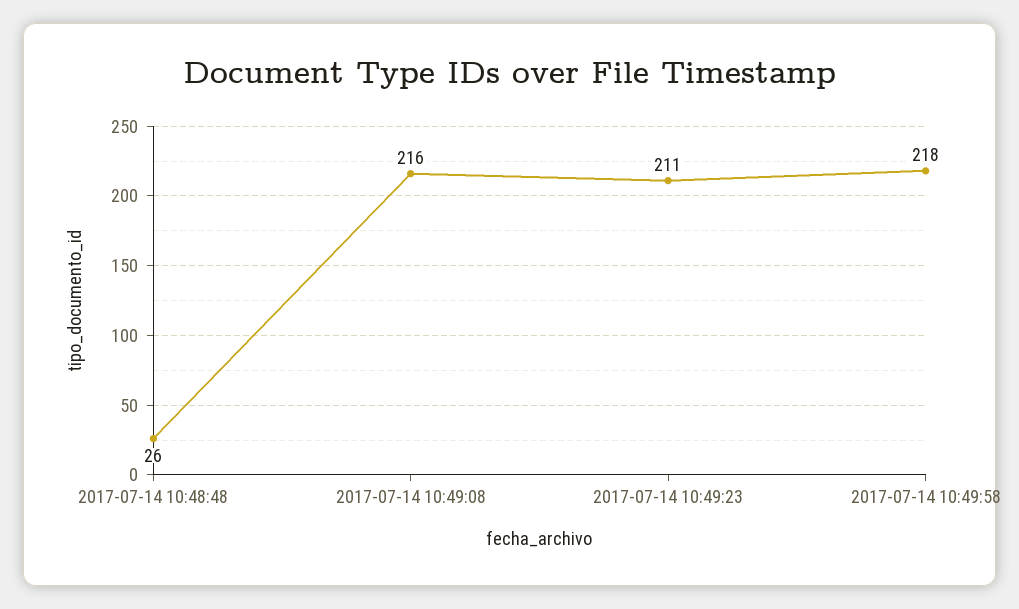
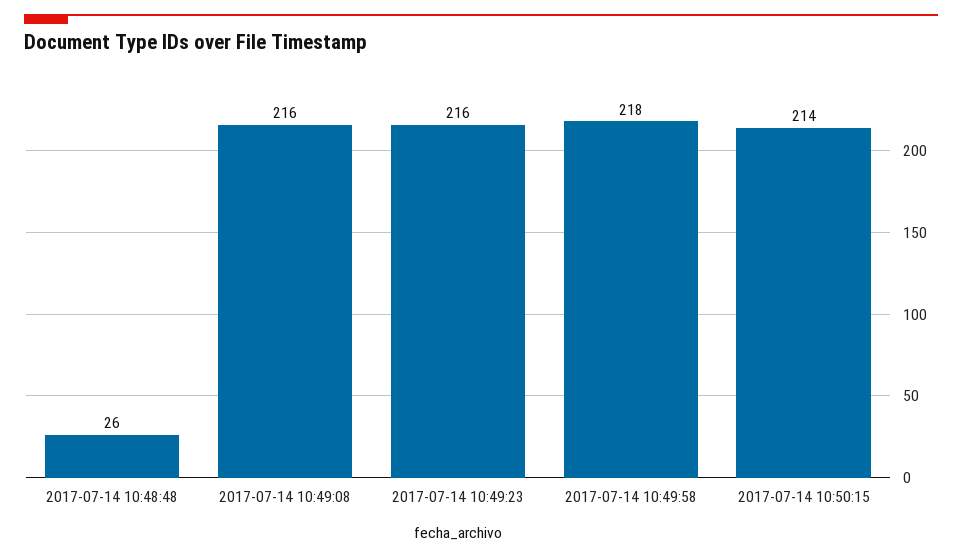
2017-07-14 10:49:23: 211 -> 216
2017-07-14 10:50:15: none -> 214

